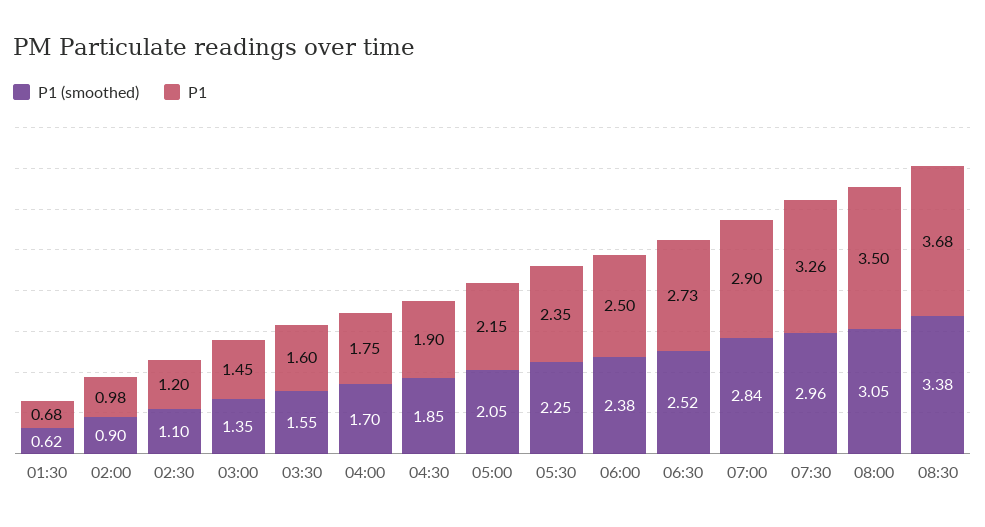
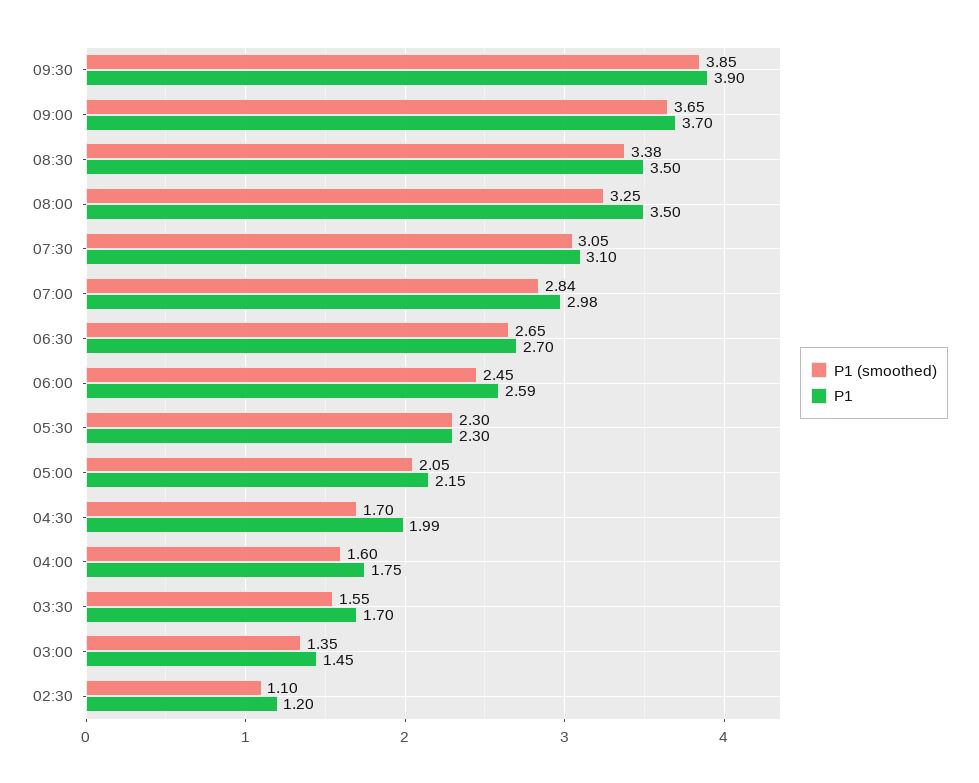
P1 (smoothed), 01:30: 0.62 -> none
P1, 01:30: 0.68 -> none
P1 (smoothed), 02:00: 0.9 -> none
P1, 02:00: 0.98 -> none
P1, 03:30: 1.6 -> 1.7
P1 (smoothed), 04:00: 1.7 -> 1.6
P1 (smoothed), 04:30: 1.85 -> 1.7
P1, 04:30: 1.9 -> 1.99
P1 (smoothed), 05:30: 2.25 -> 2.3
P1, 05:30: 2.35 -> 2.3
P1 (smoothed), 06:00: 2.38 -> 2.45
P1, 06:00: 2.5 -> 2.59
P1 (smoothed), 06:30: 2.52 -> 2.65
P1, 06:30: 2.73 -> 2.7
P1, 07:00: 2.9 -> 2.98
P1 (smoothed), 07:30: 2.96 -> 3.05
P1, 07:30: 3.26 -> 3.1
P1 (smoothed), 08:00: 3.05 -> 3.25
P1, 08:30: 3.68 -> 3.5
P1 (smoothed), 09:30: none -> 3.85
P1, 09:30: none -> 3.9
P1 (smoothed), 09:00: none -> 3.65
P1, 09:00: none -> 3.7

